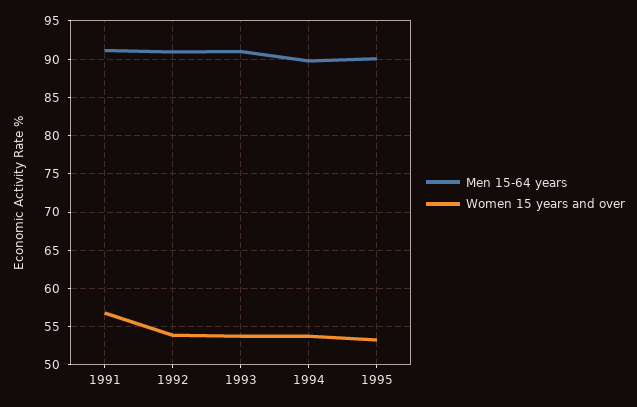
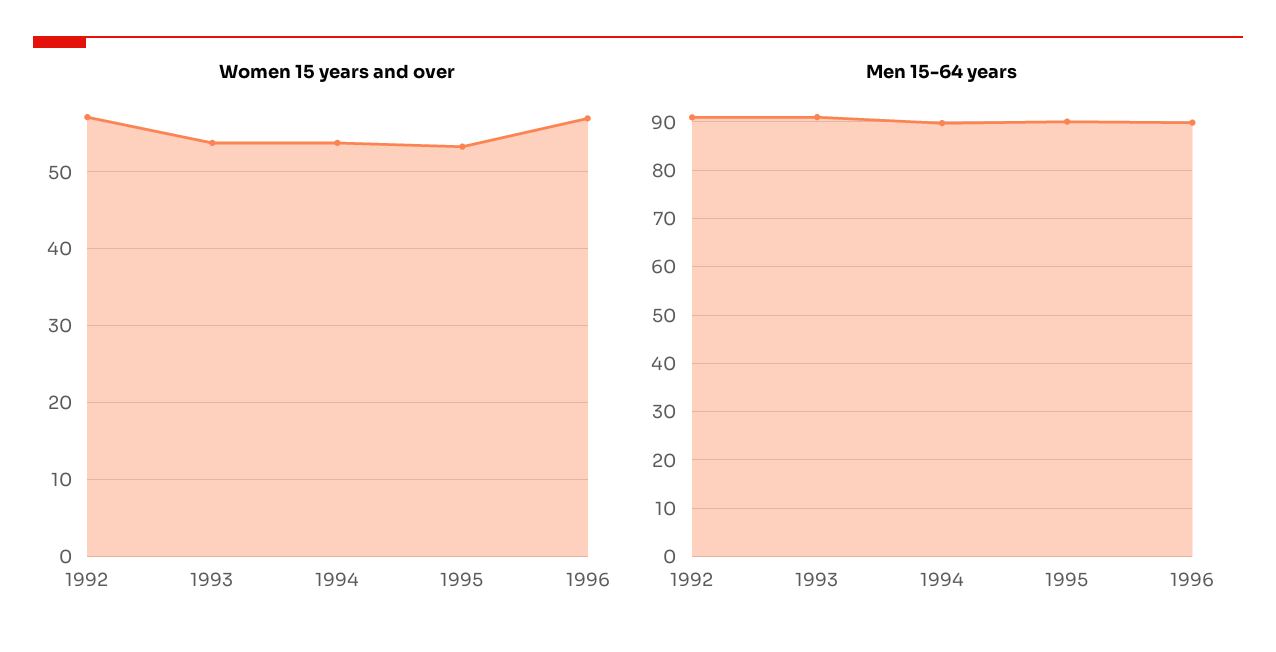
Men 15-64 years, 1991: 91 -> none
Women 15 years and over, 1991: 57 -> none
Women 15 years and over, 1992: 54 -> 57
Women 15 years and over, 1996: none -> 57
Men 15-64 years, 1996: none -> 90

